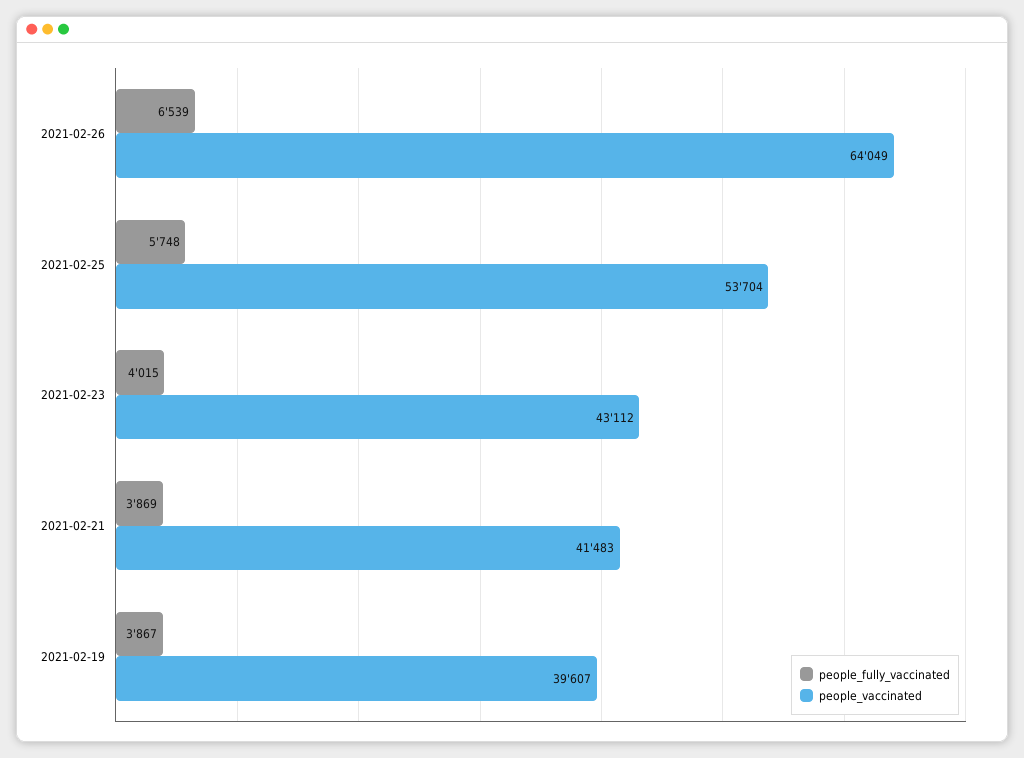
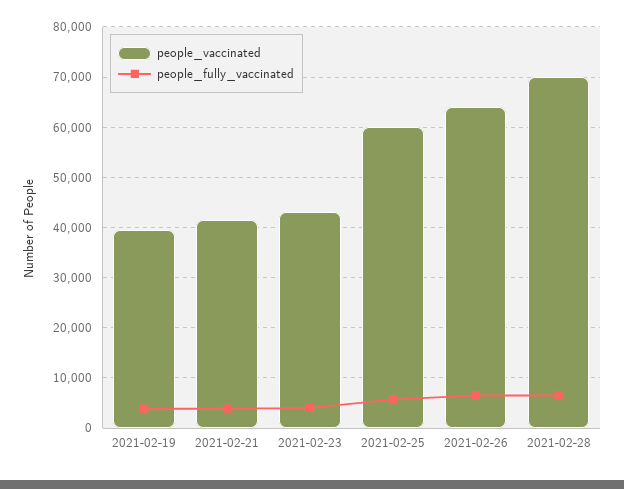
people_vaccinated, 2021-02-25: 53704 -> 60000
people_vaccinated, 2021-02-28: none -> 70000
people_fully_vaccinated, 2021-02-28: none -> 6000

